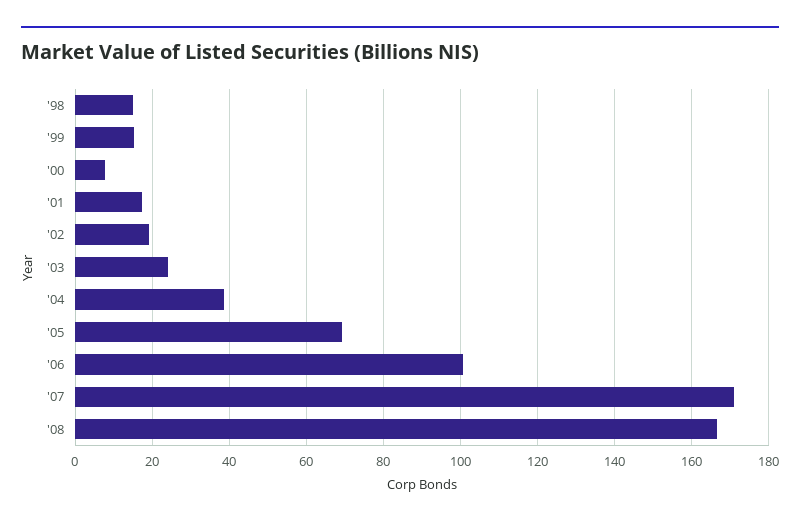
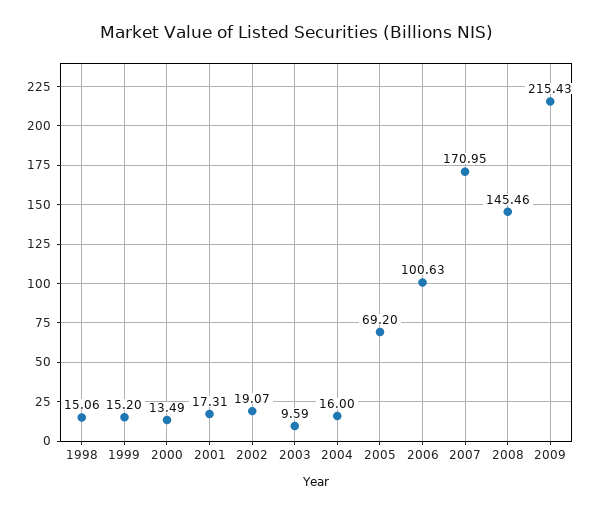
'00: 8 -> 13.49
'03: 24 -> 9.59
'04: 38 -> 16
'08: 166 -> 145.46
2009: none -> 215.43

